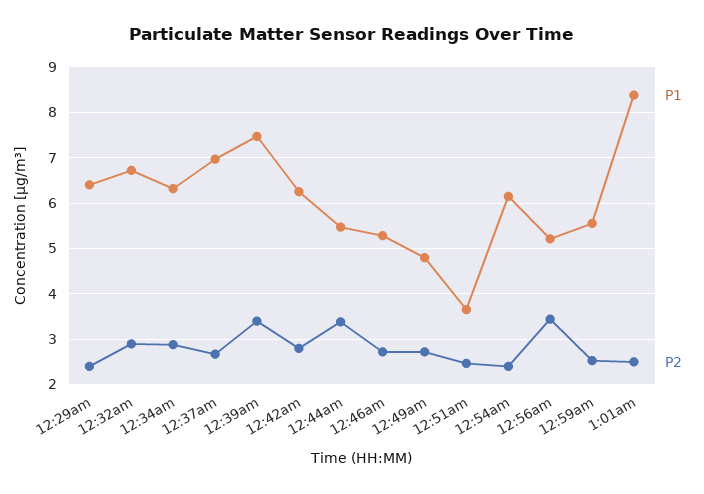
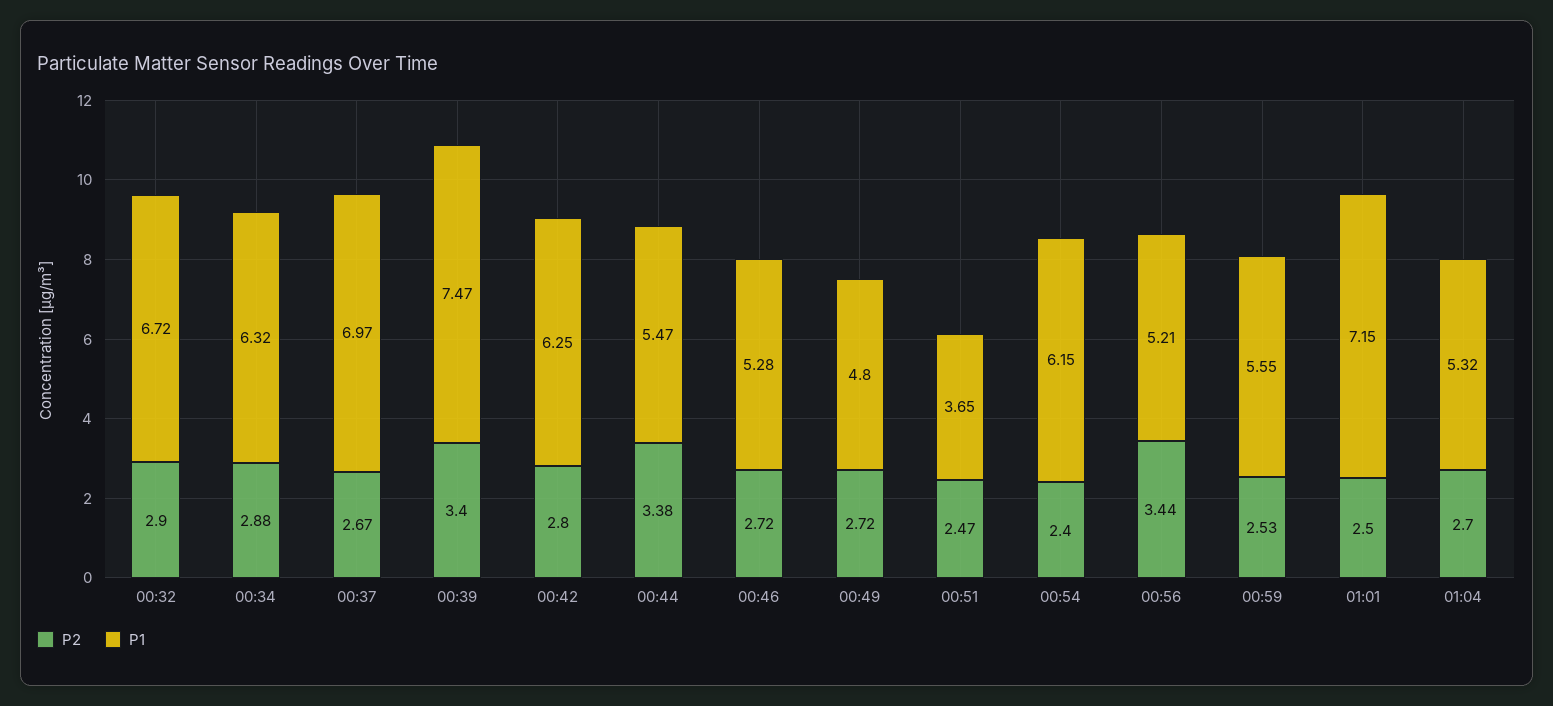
P1, 12:29am: 6.4 -> none
P2, 12:29am: 2.4 -> none
P1, 1:01am: 8.4 -> 7.15
P2, 01:04: none -> 2.7
P1, 01:04: none -> 5.32

